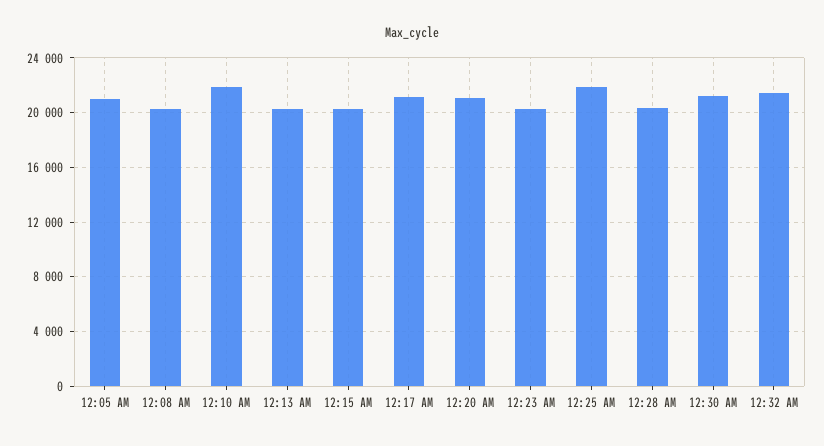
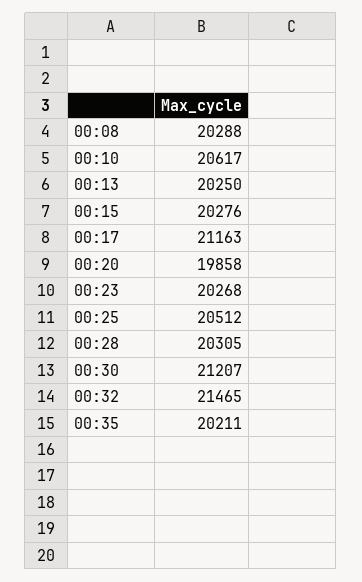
12:05 AM: 21000 -> none
12:10 AM: 22000 -> 20617
12:20 AM: 21000 -> 19858
12:25 AM: 22000 -> 20512
00:35: none -> 20211

